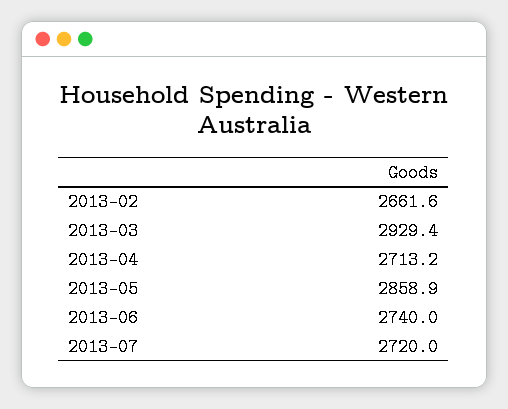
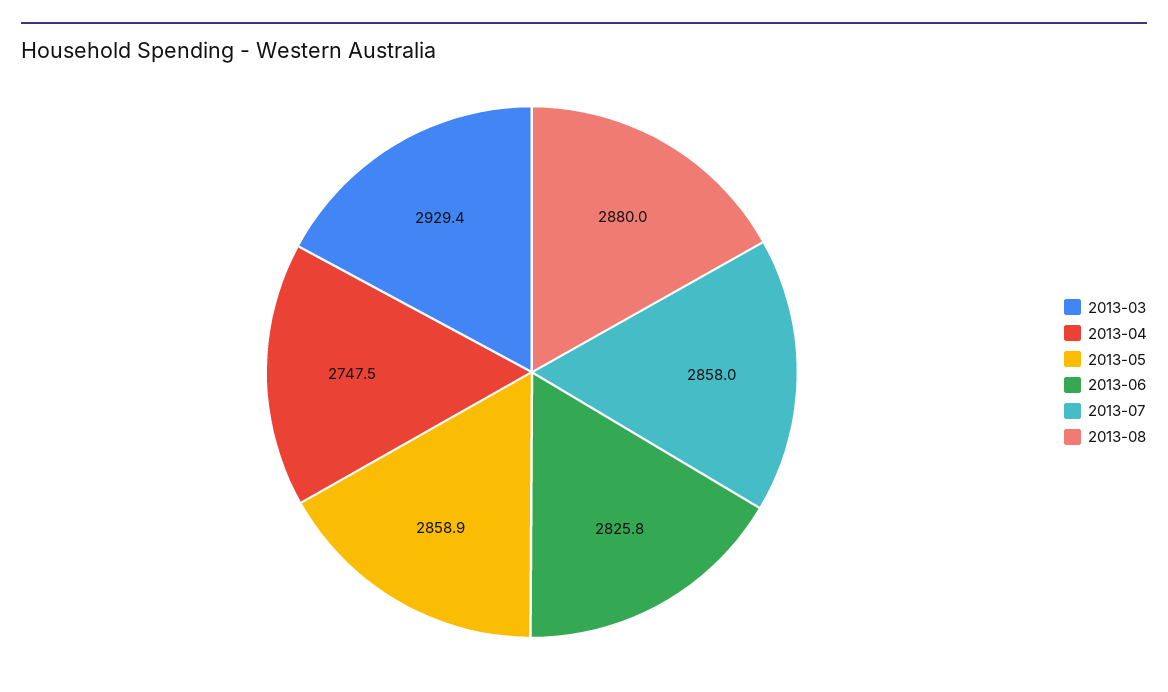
2013-02: 2661.6 -> none
2013-04: 2713.2 -> 2747.5
2013-06: 2740 -> 2825.8
2013-07: 2720 -> 2858
2013-08: none -> 2880

